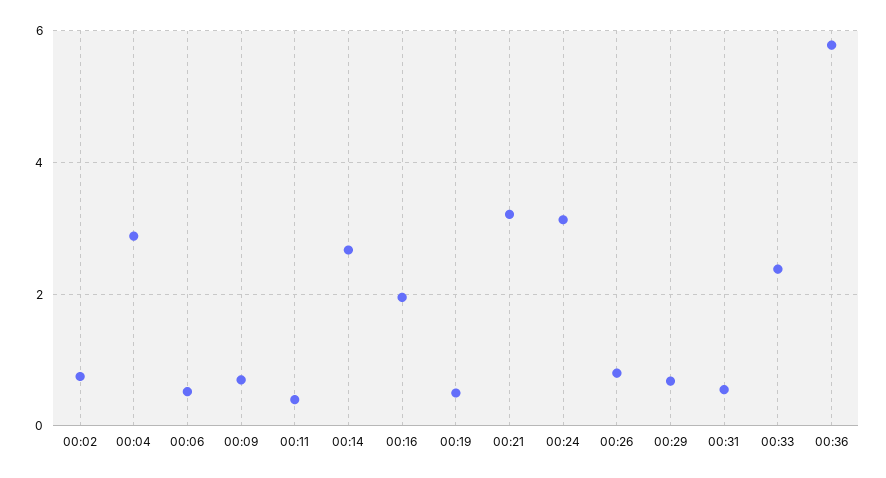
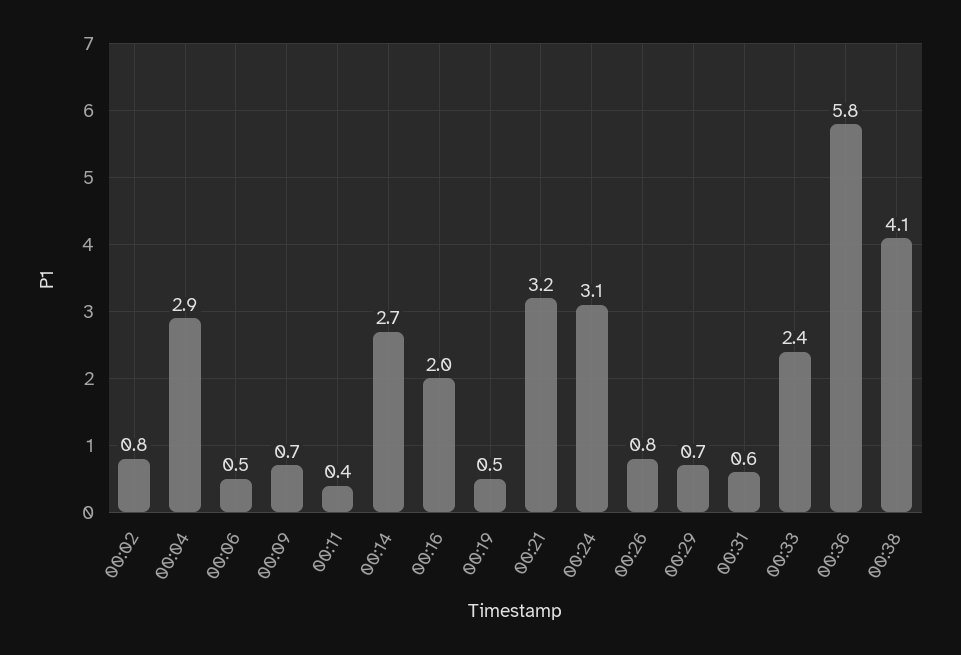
00:38: none -> 4.1

